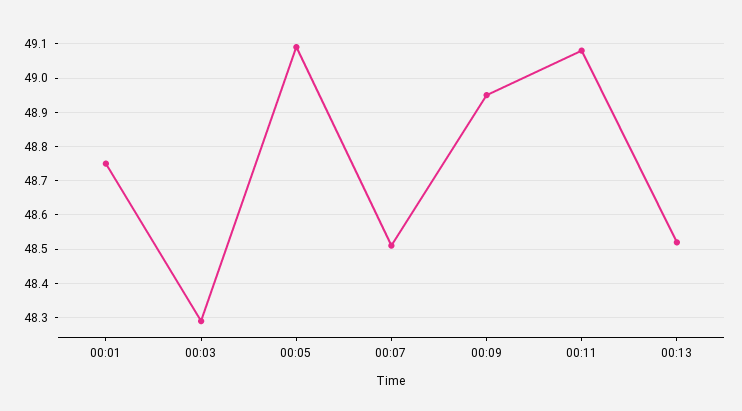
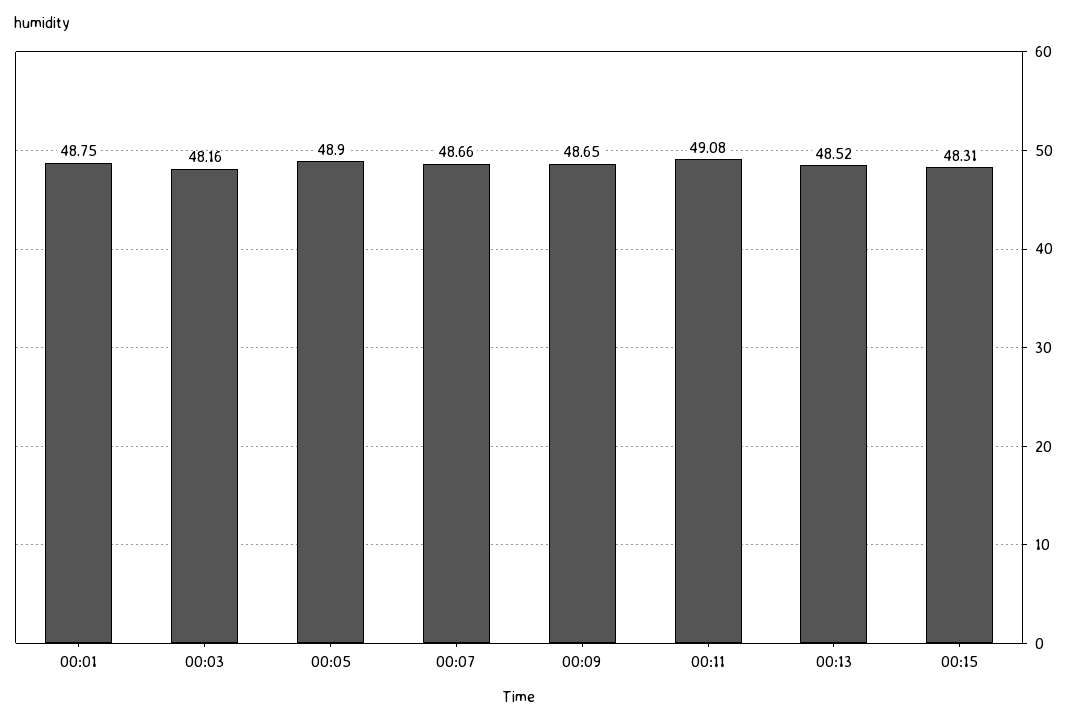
00:03: 48.3 -> 48.16
00:05: 49.1 -> 48.9
00:07: 48.5 -> 48.66
00:09: 48.95 -> 48.65
00:15: none -> 48.31

